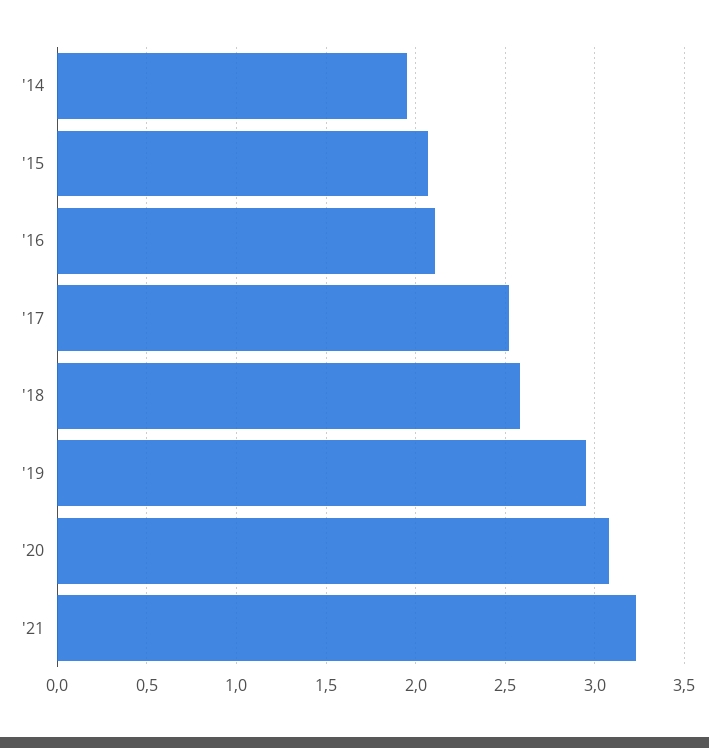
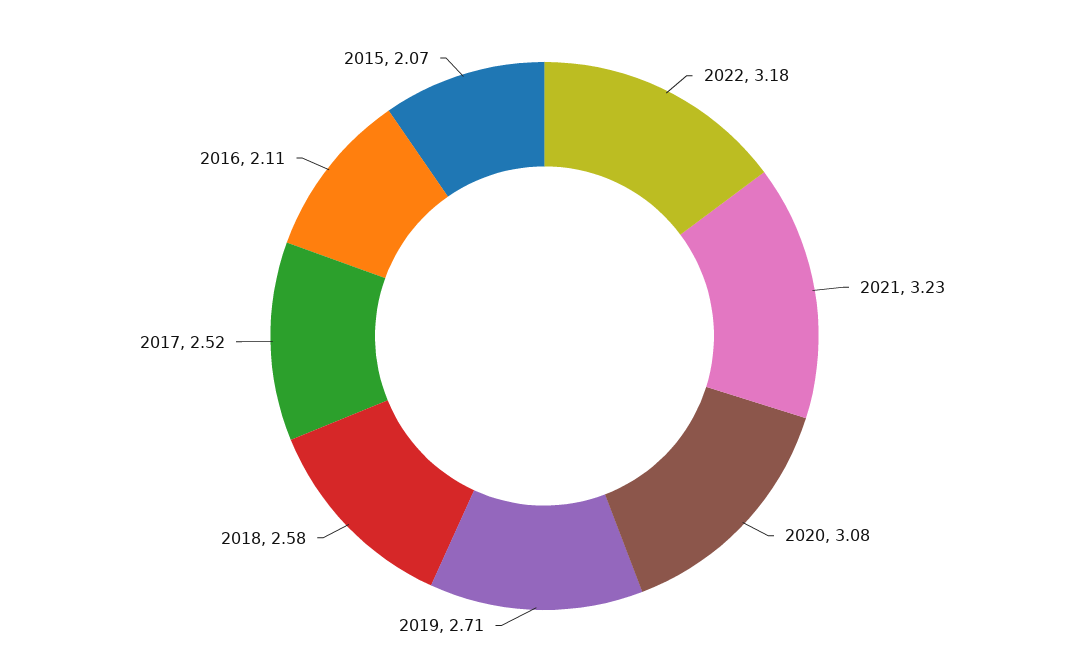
'14: 1.95 -> none
'19: 2.95 -> 2.71
2022: none -> 3.18

